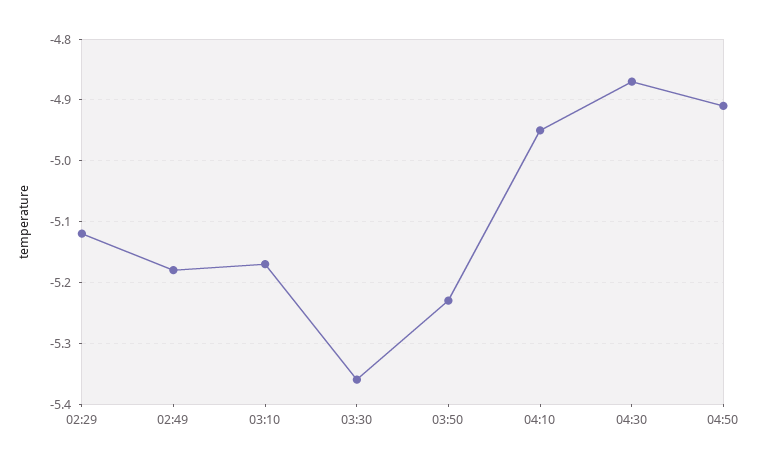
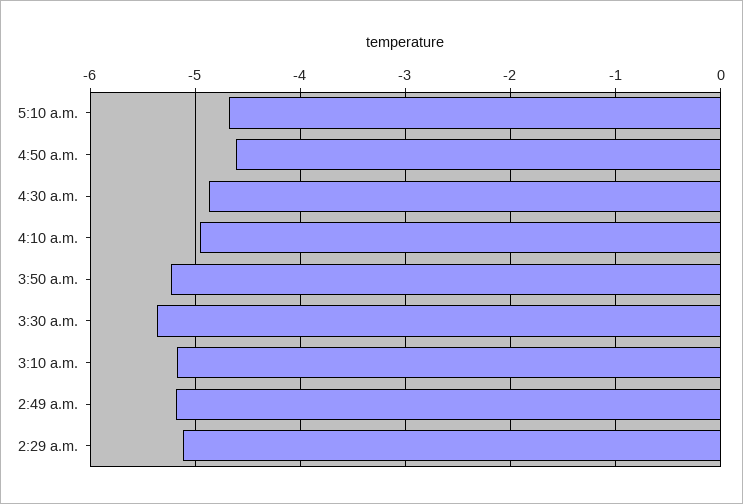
04:50: -4.91 -> -4.6
5:10 a.m.: none -> -4.7

